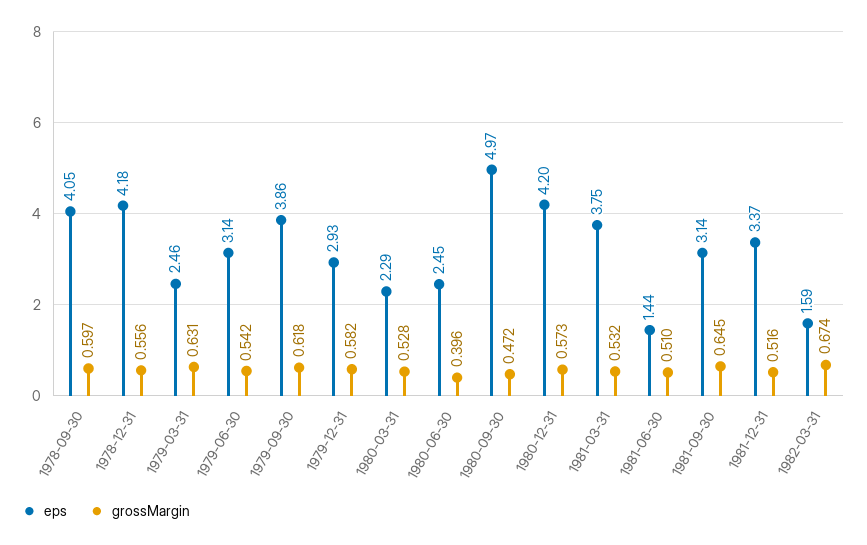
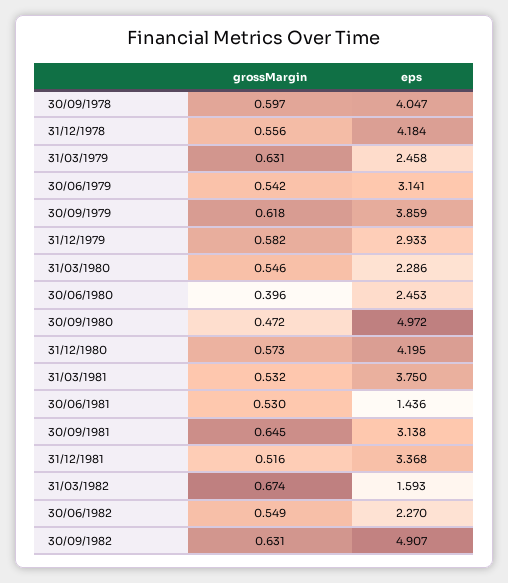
grossMargin, 1980-03-31: 0.528 -> 0.546
grossMargin, 1981-06-30: 0.51 -> 0.53
grossMargin, 30/06/1982: none -> 0.549
eps, 30/06/1982: none -> 2.27
grossMargin, 30/09/1982: none -> 0.631
eps, 30/09/1982: none -> 4.907

